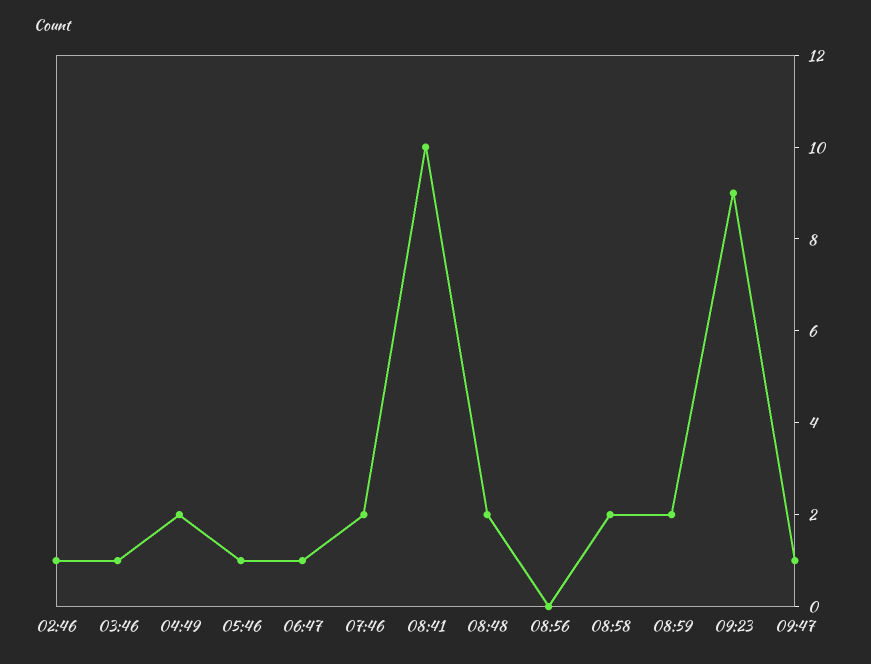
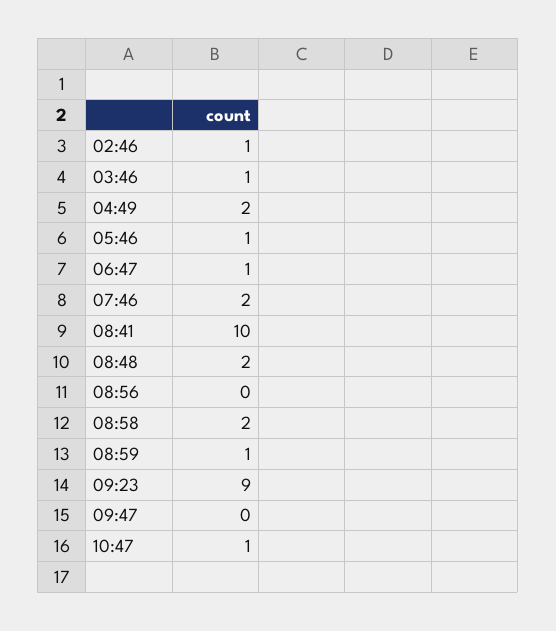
08:59: 2 -> 1
09:47: 1 -> 0
10:47: none -> 1

